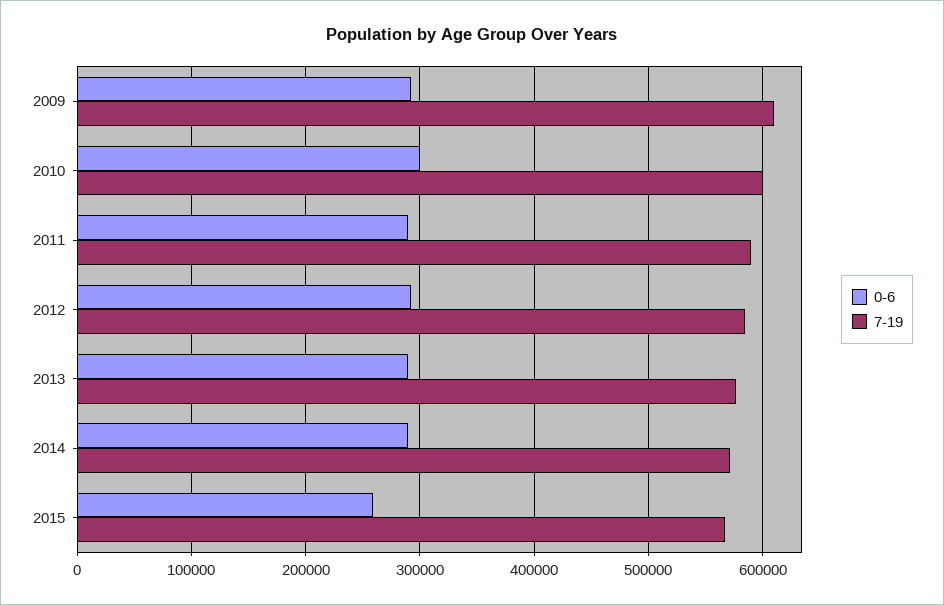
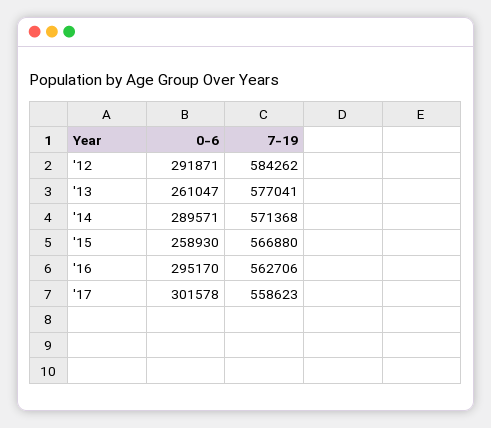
0-6, 2009: 290000 -> none
7-19, 2009: 610000 -> none
0-6, 2010: 300000 -> none
7-19, 2010: 600000 -> none
0-6, 2011: 290000 -> none
7-19, 2011: 590000 -> none
0-6, 2013: 290000 -> 261047
0-6, '16: none -> 295170
7-19, '16: none -> 562706
0-6, '17: none -> 301578
7-19, '17: none -> 558623

